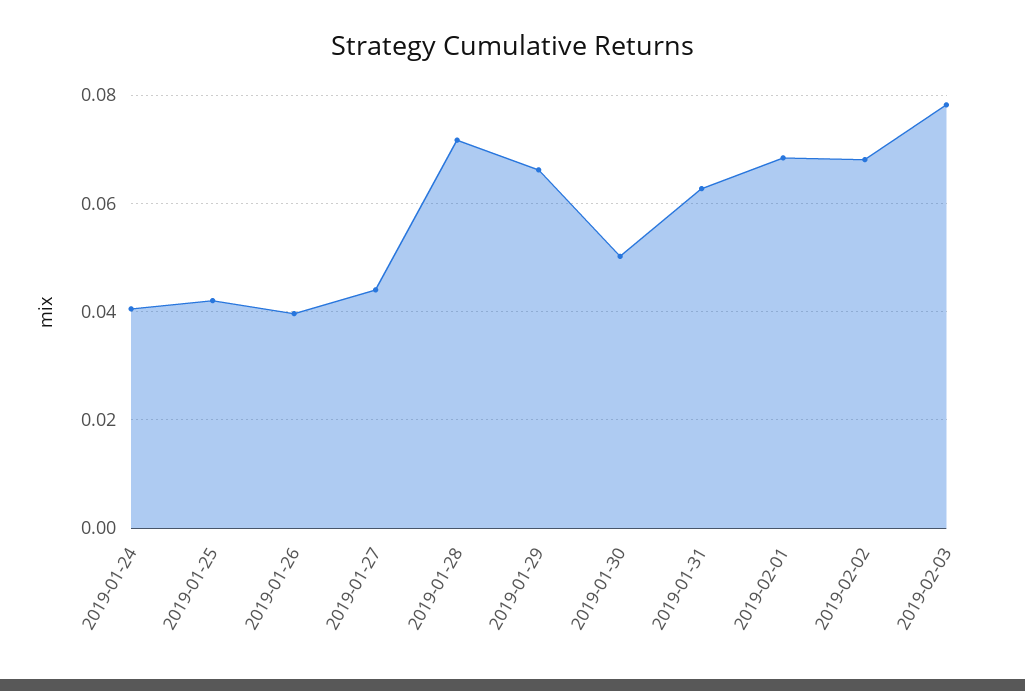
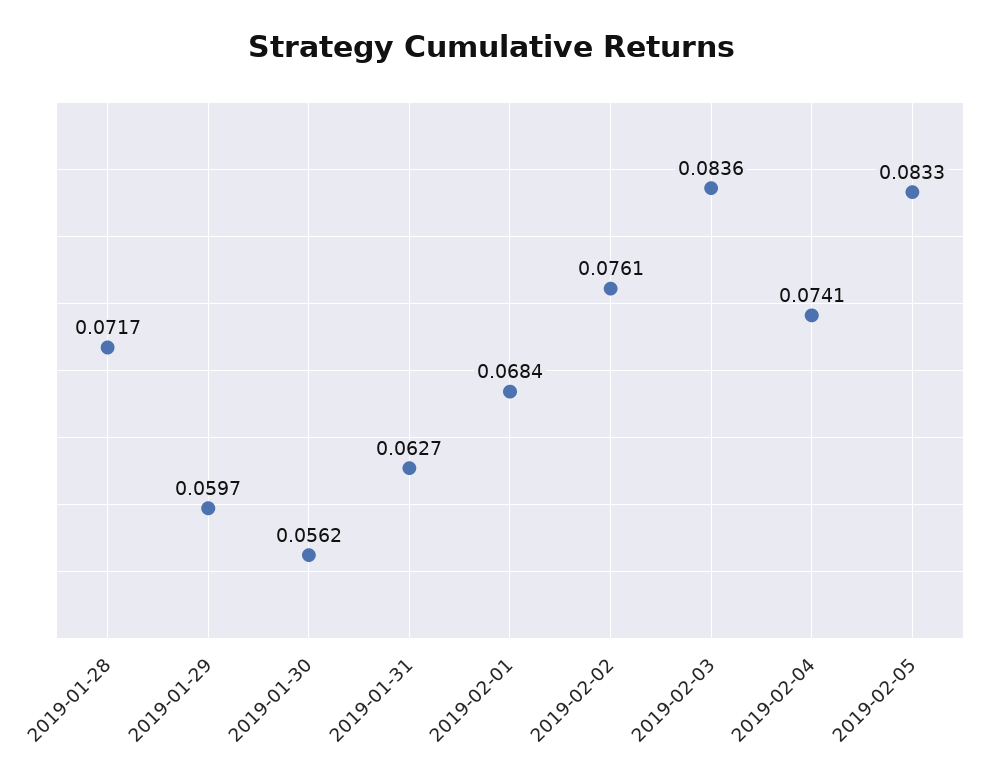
2019-01-24: 0.04 -> none
2019-01-25: 0.042 -> none
2019-01-26: 0.04 -> none
2019-01-27: 0.044 -> none
2019-01-29: 0.066 -> 0.0597
2019-01-30: 0.05 -> 0.0562
2019-02-02: 0.068 -> 0.0761
2019-02-03: 0.078 -> 0.0836
2019-02-04: none -> 0.0741
2019-02-05: none -> 0.0833

